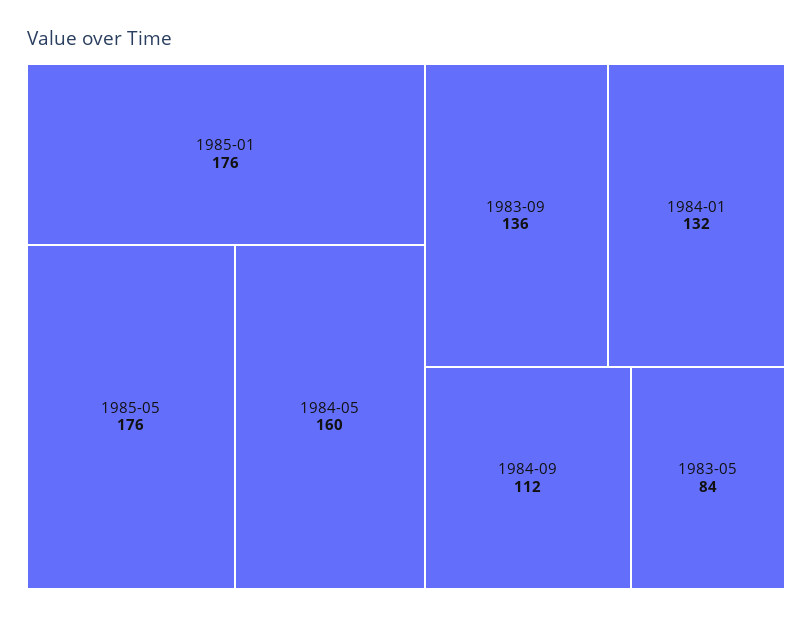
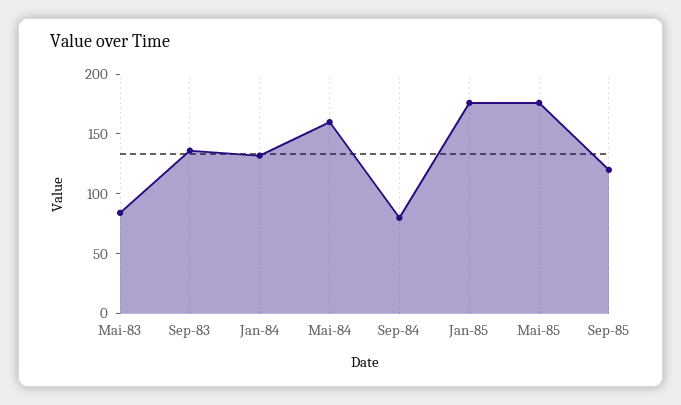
1984-09: 112 -> 80
Sep-85: none -> 120

